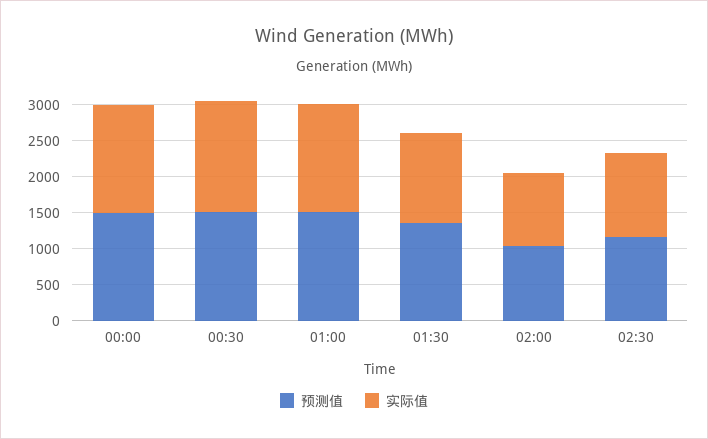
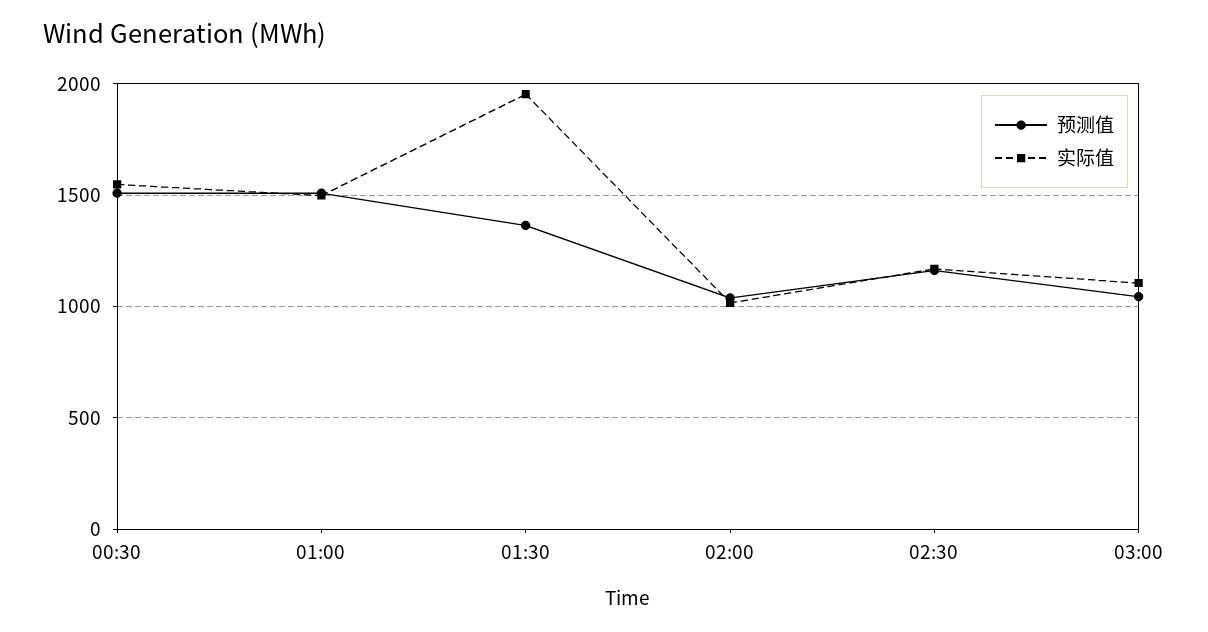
预测值, 00:00: 1500 -> none
实际值, 00:00: 1500 -> none
实际值, 01:30: 1250 -> 1950
预测值, 03:00: none -> 1050
实际值, 03:00: none -> 1100

